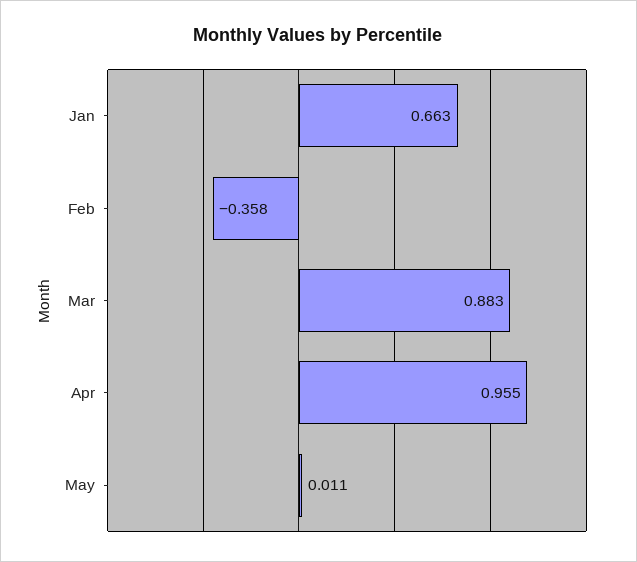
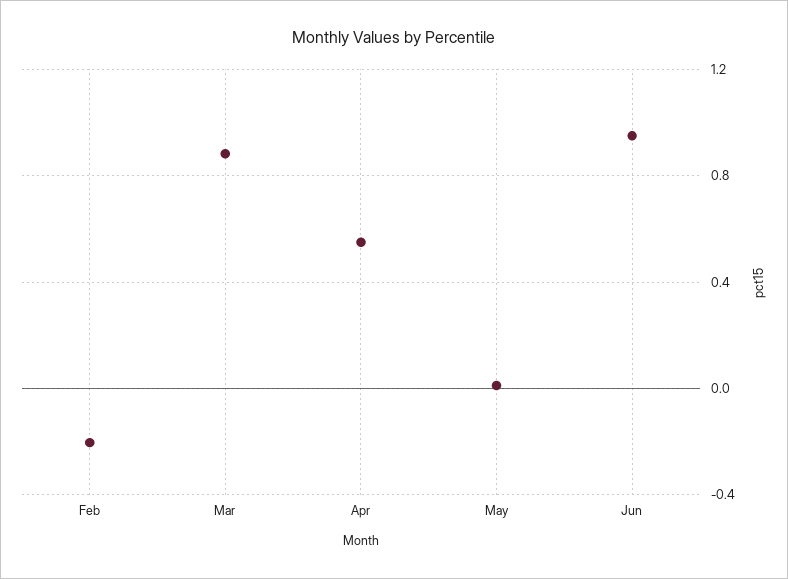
Jan: 0.663 -> none
Feb: -0.358 -> -0.2
Apr: 0.955 -> 0.55
Jun: none -> 0.95

